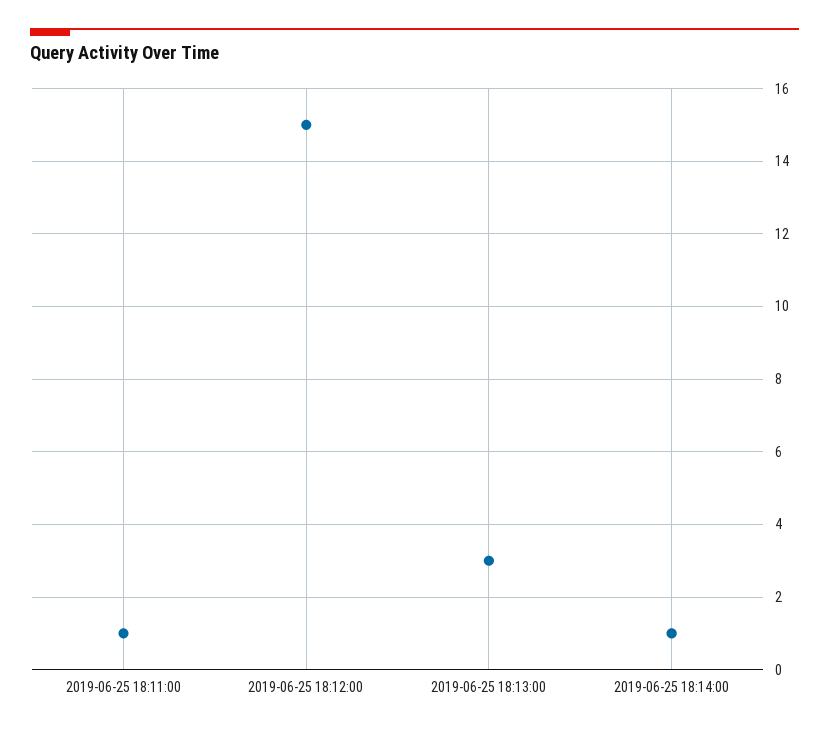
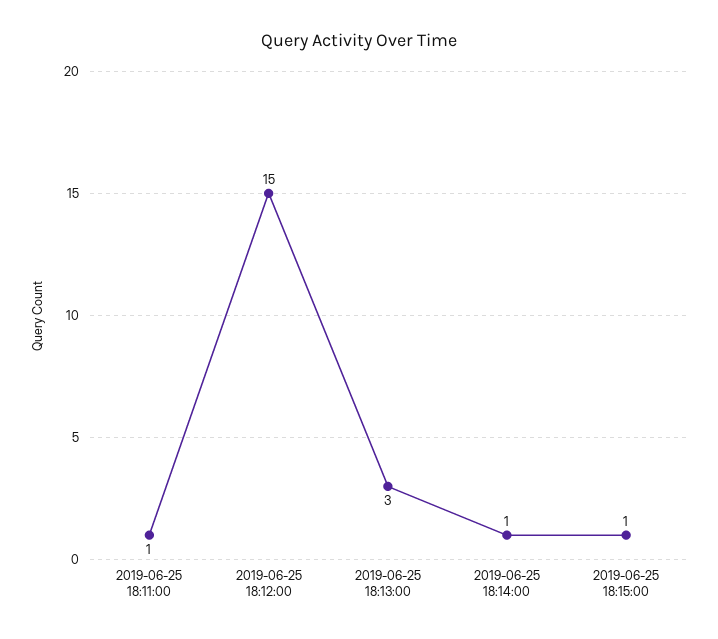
2019-06-25 18:15:00: none -> 1

